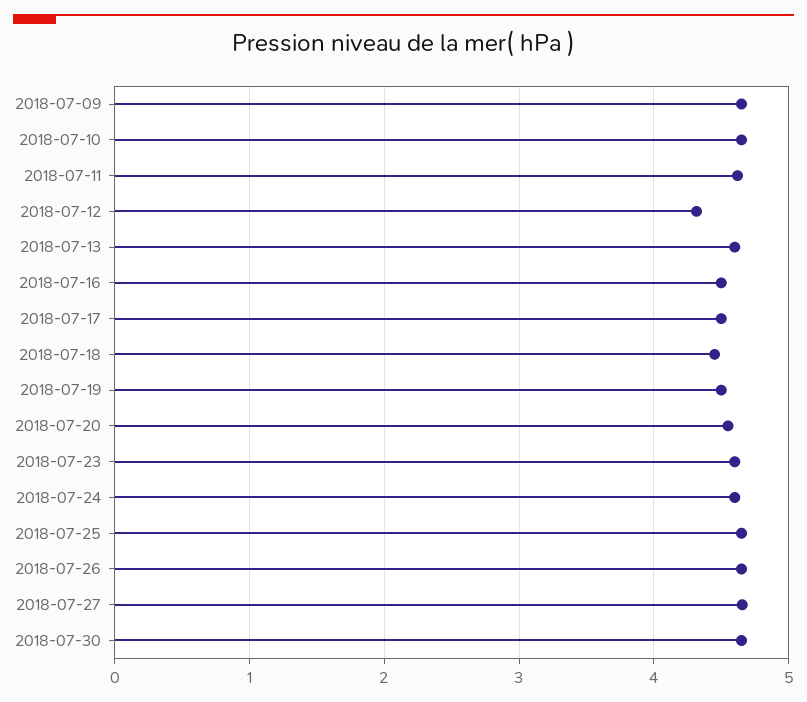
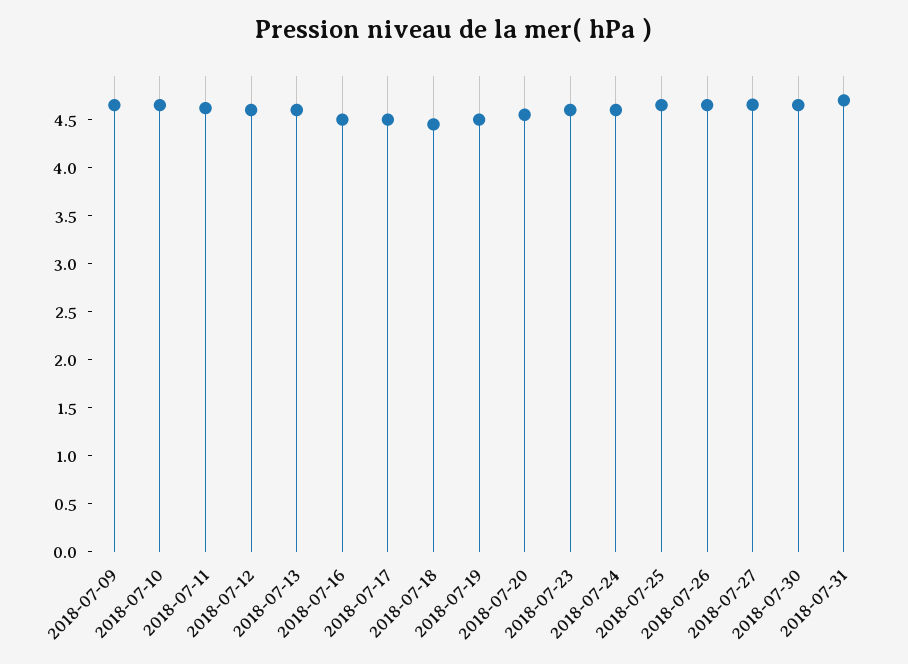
2018-07-12: 4.3 -> 4.6
2018-07-31: none -> 4.7

